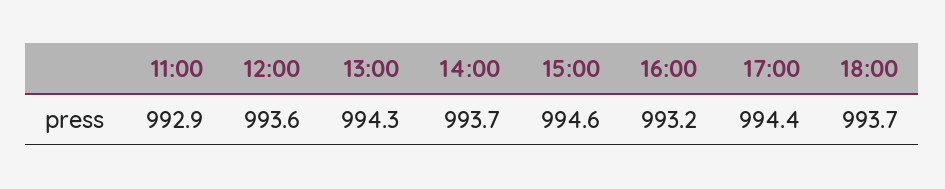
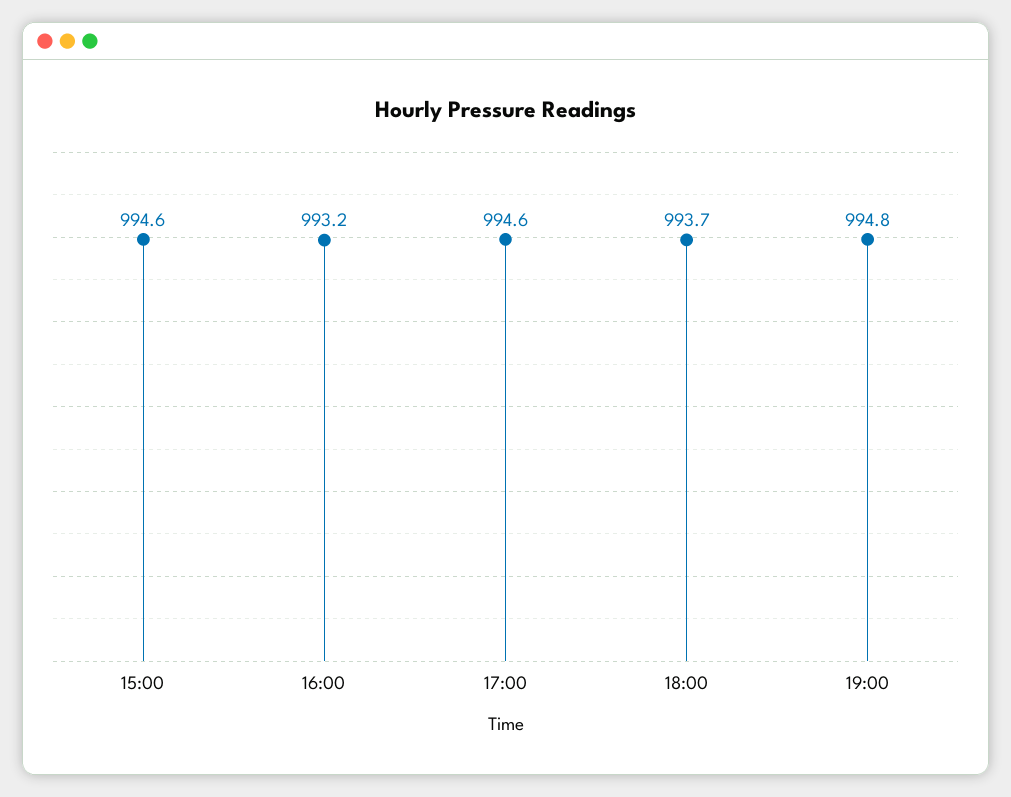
11:00: 992.9 -> none
12:00: 993.6 -> none
13:00: 994.3 -> none
14:00: 993.7 -> none
17:00: 994.4 -> 994.6
19:00: none -> 994.8

